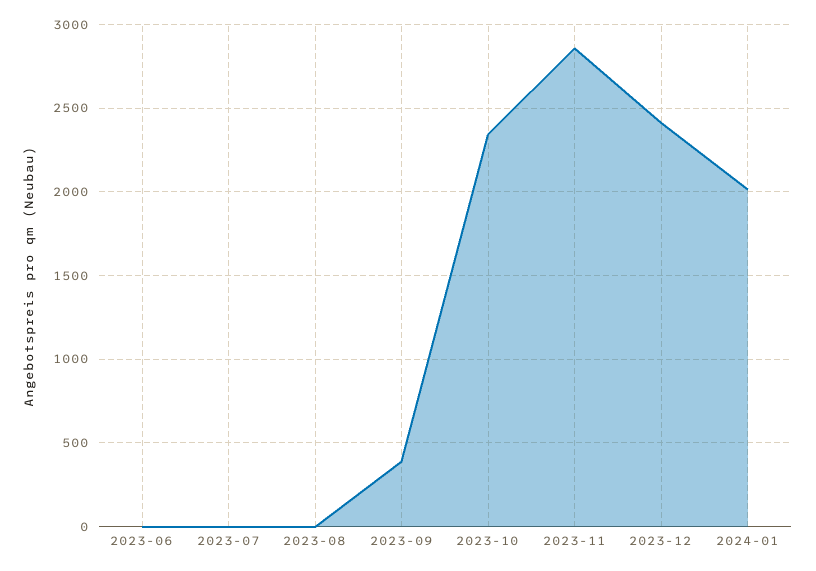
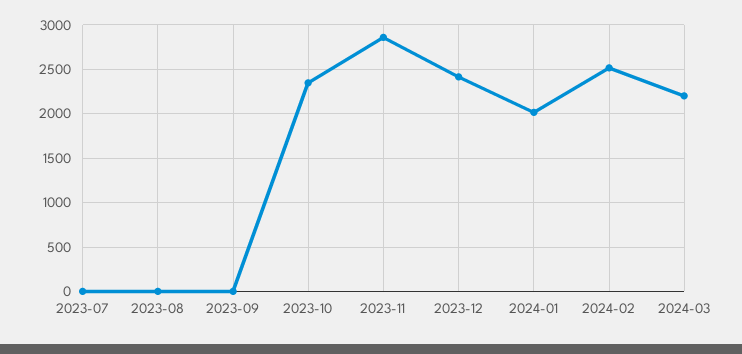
2023-06: 0 -> none
2023-09: 400 -> 0
2024-02: none -> 2500
2024-03: none -> 2200

